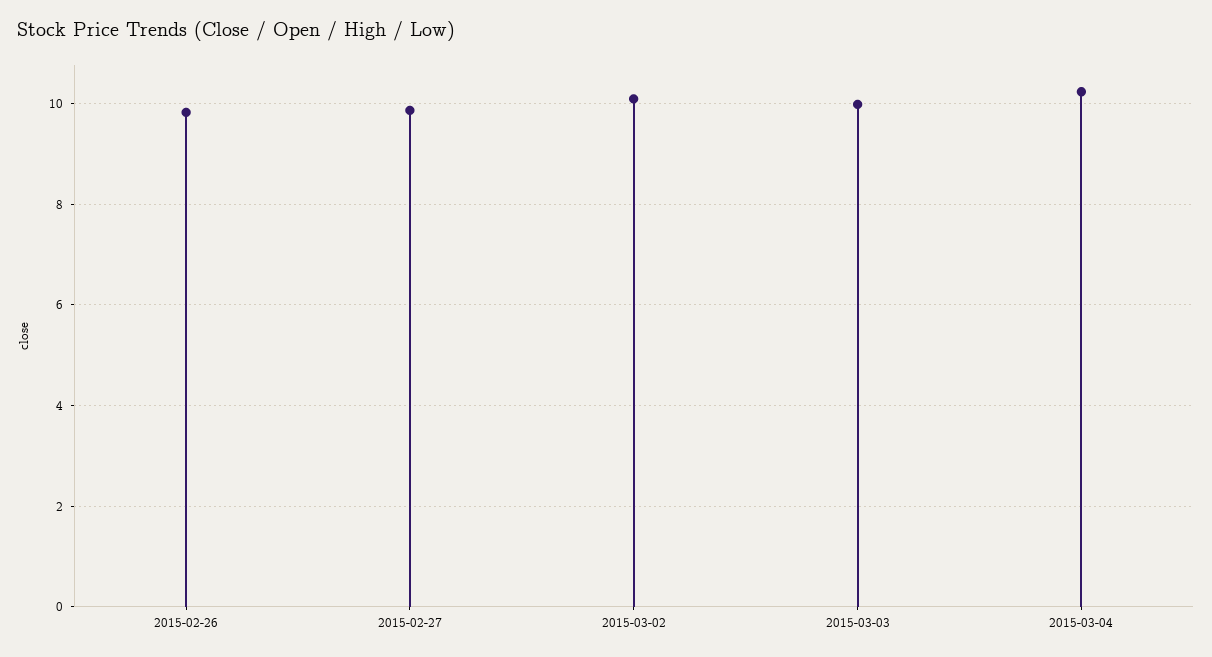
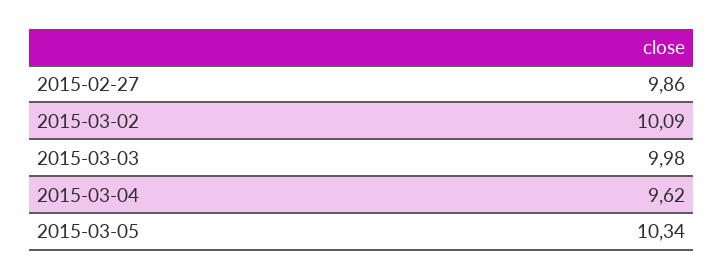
2015-02-26: 9.8 -> none
2015-03-04: 10.2 -> 9.62
2015-03-05: none -> 10.34

